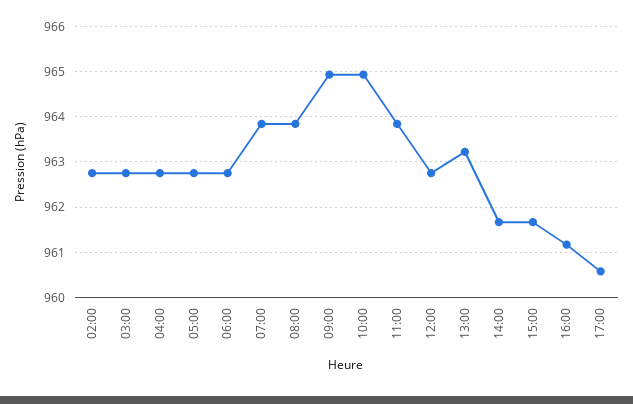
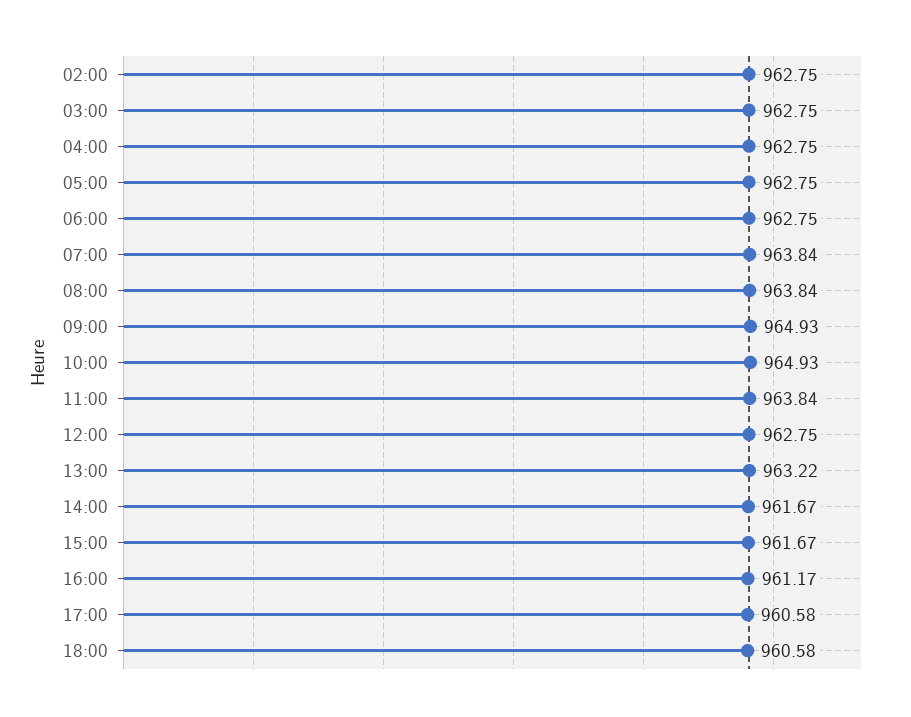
18:00: none -> 960.58

